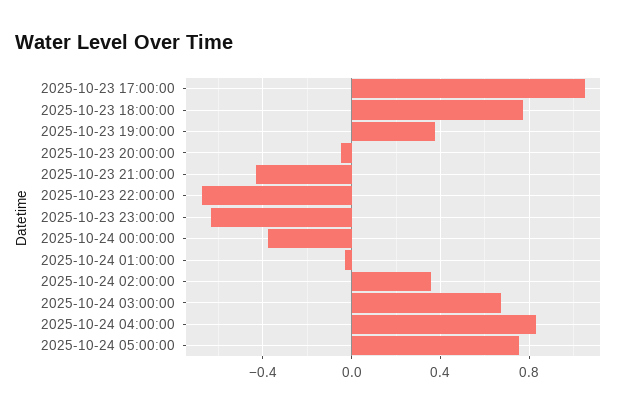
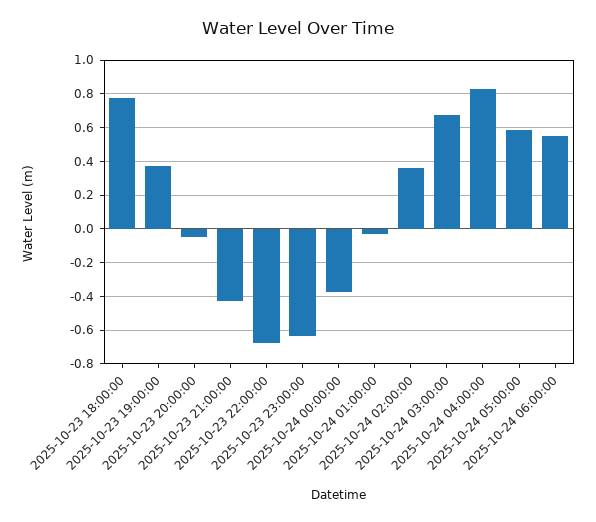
2025-10-23 17:00:00: 1.05 -> none
2025-10-24 05:00:00: 0.75 -> 0.6
2025-10-24 06:00:00: none -> 0.55

